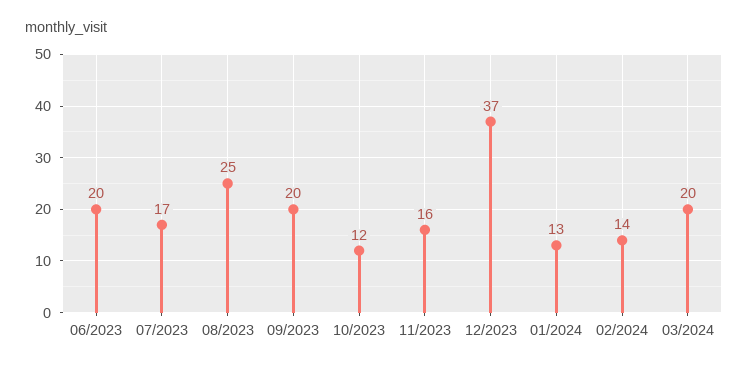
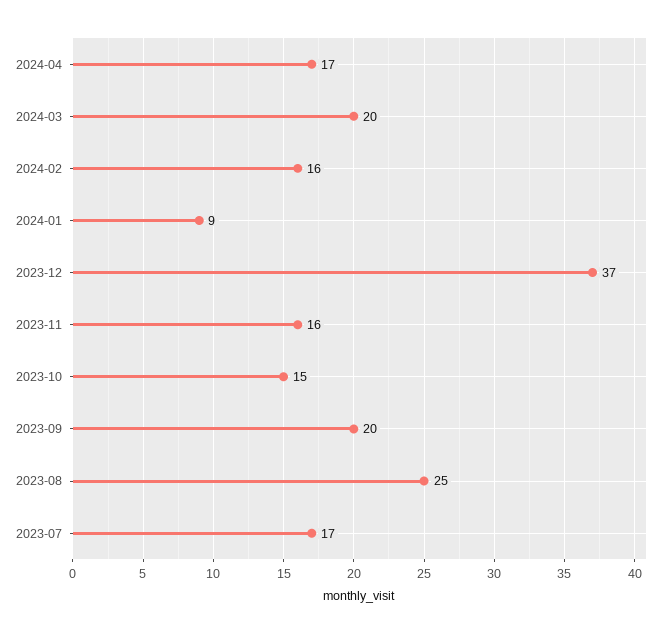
06/2023: 20 -> none
10/2023: 12 -> 15
01/2024: 13 -> 9
02/2024: 14 -> 16
2024-04: none -> 17

